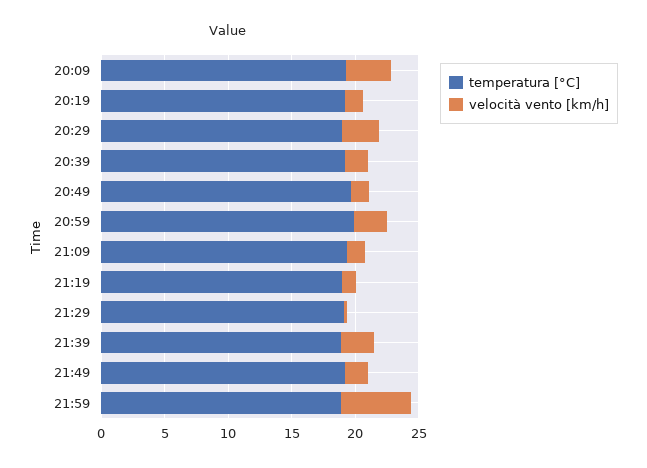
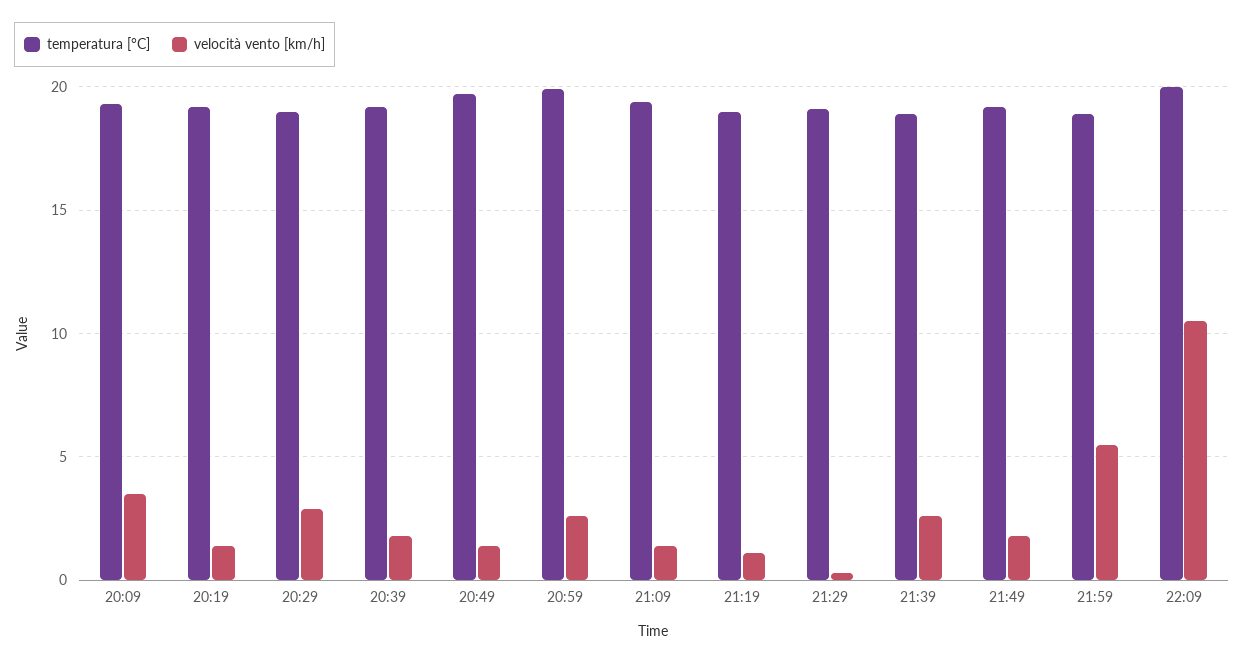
temperatura [°C], 22:09: none -> 20
velocità vento [km/h], 22:09: none -> 10.5

